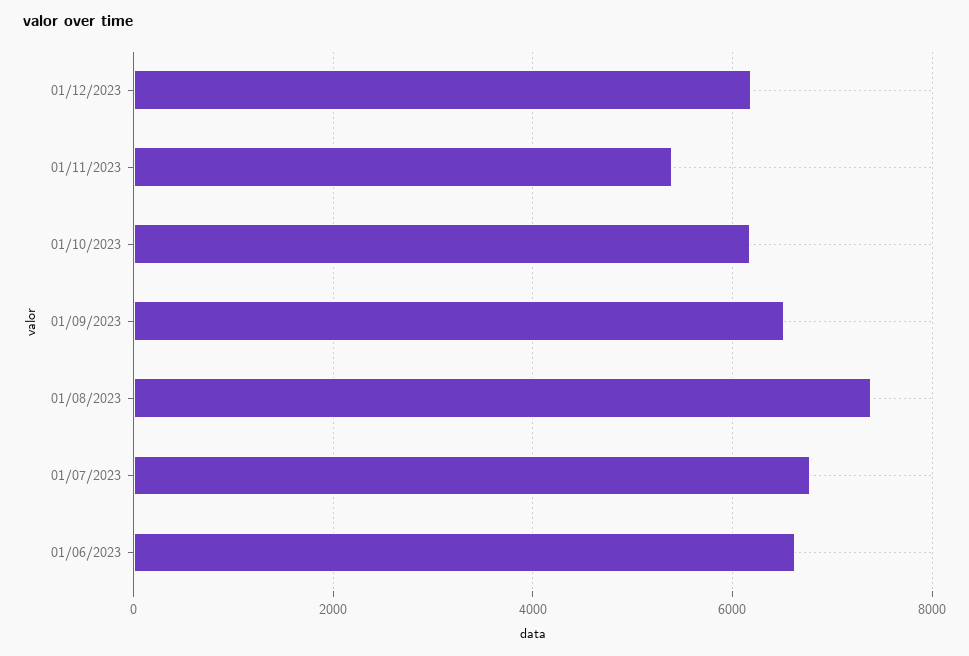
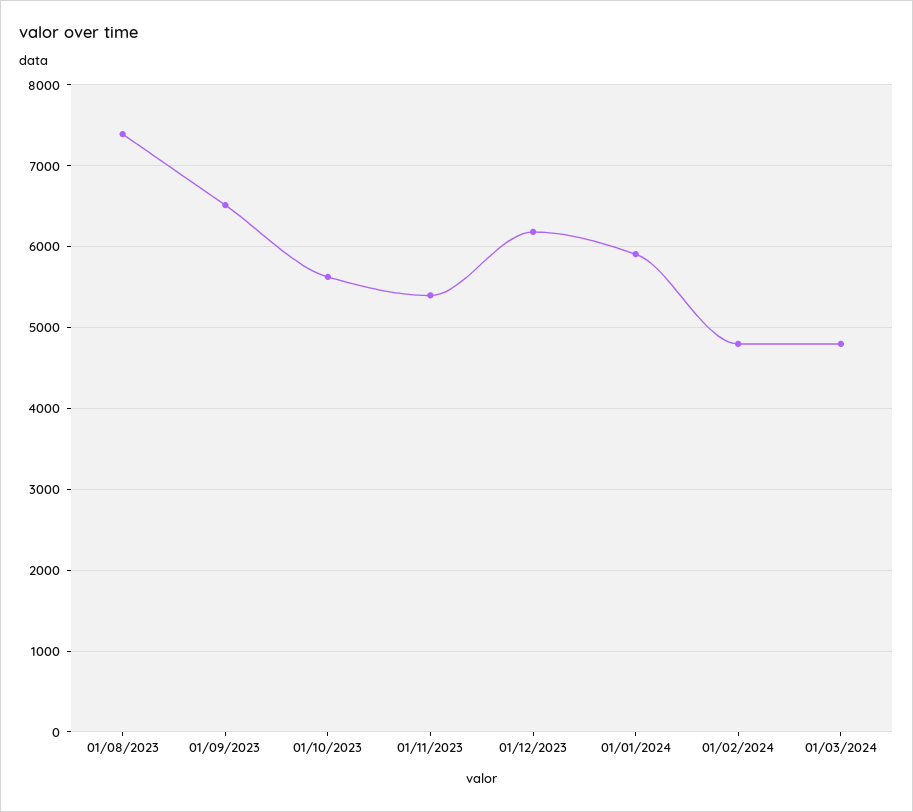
01/10/2023: 6200 -> 5600
01/07/2023: 6800 -> none
01/06/2023: 6600 -> none
01/01/2024: none -> 5900
01/02/2024: none -> 4800
01/03/2024: none -> 4800

